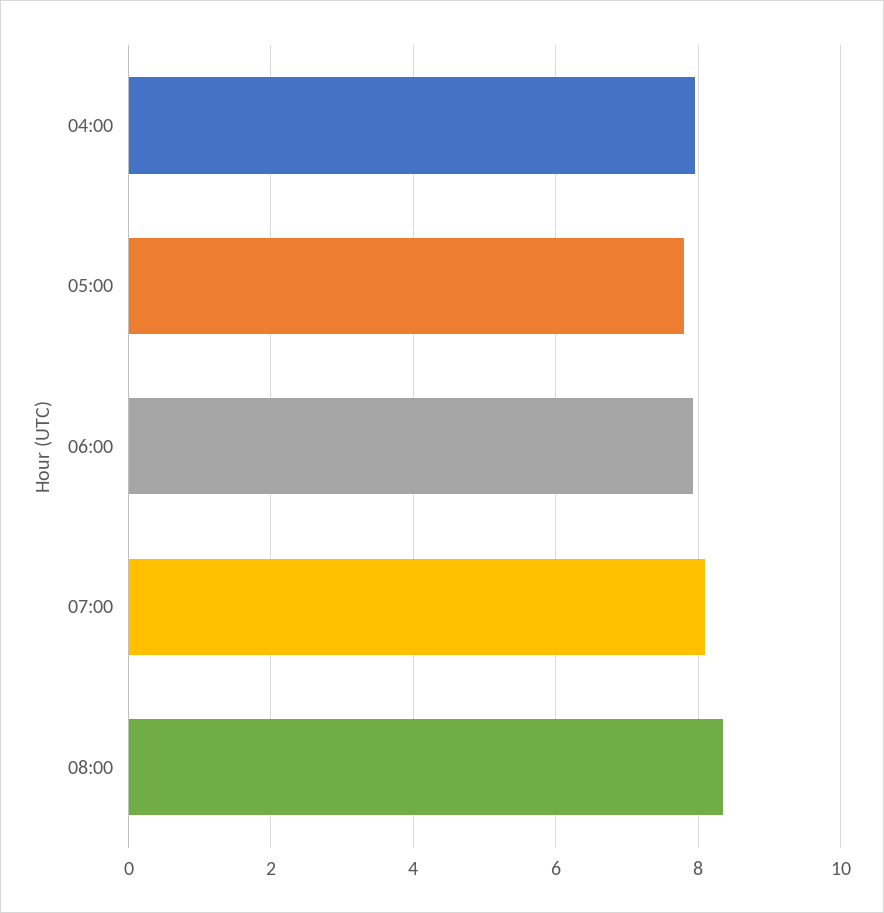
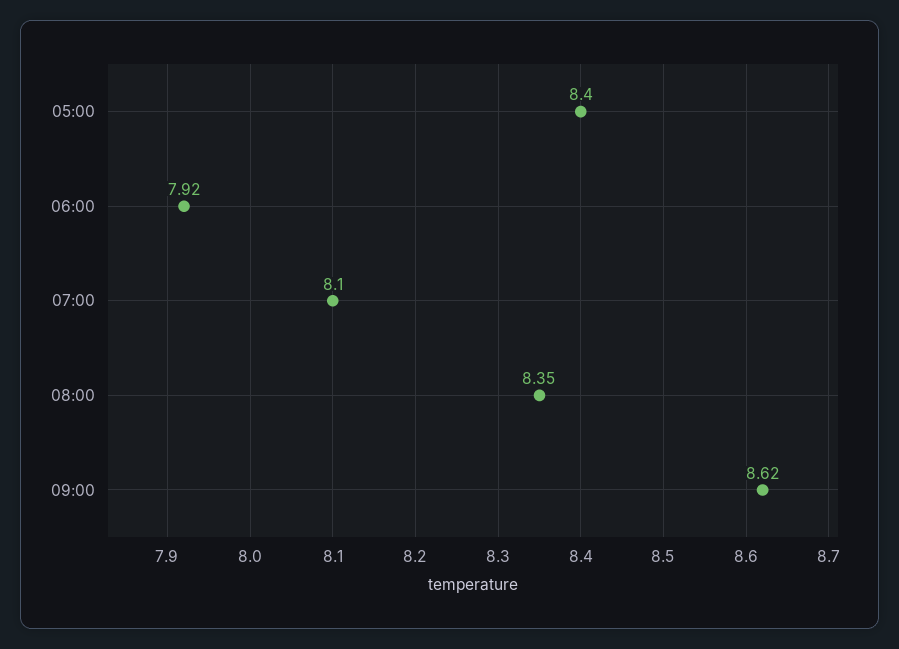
04:00: 8 -> none
05:00: 7.8 -> 8.4
09:00: none -> 8.62

